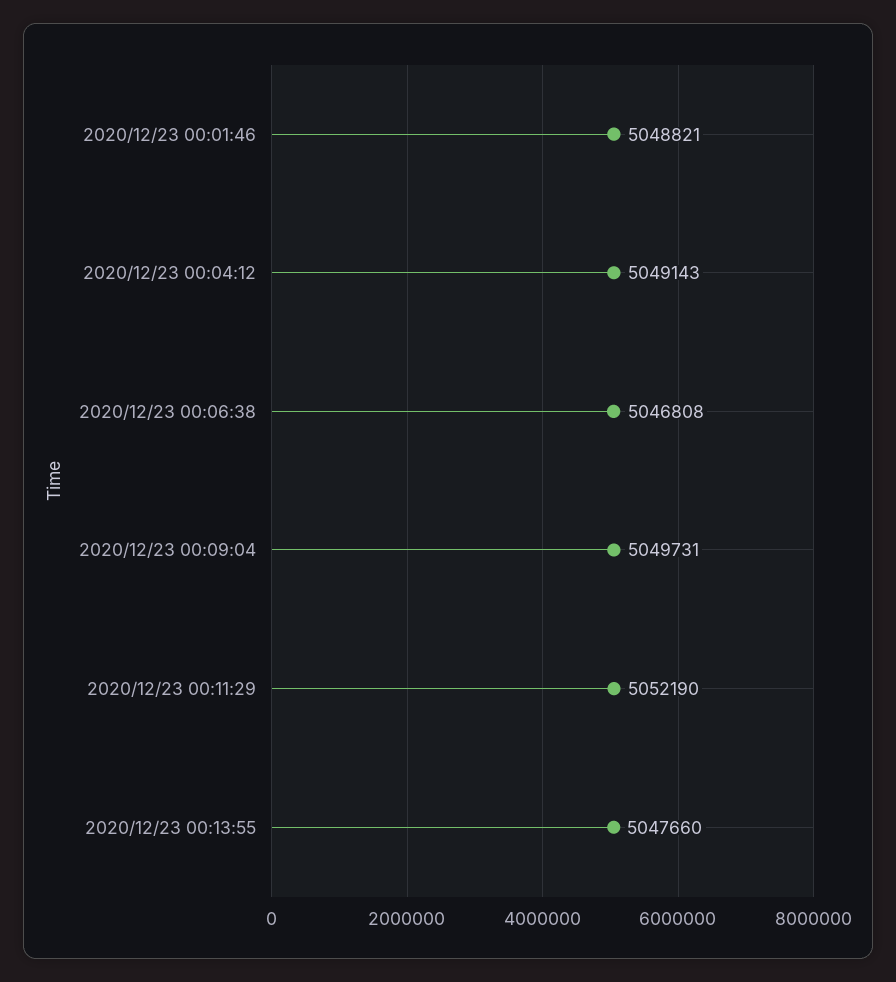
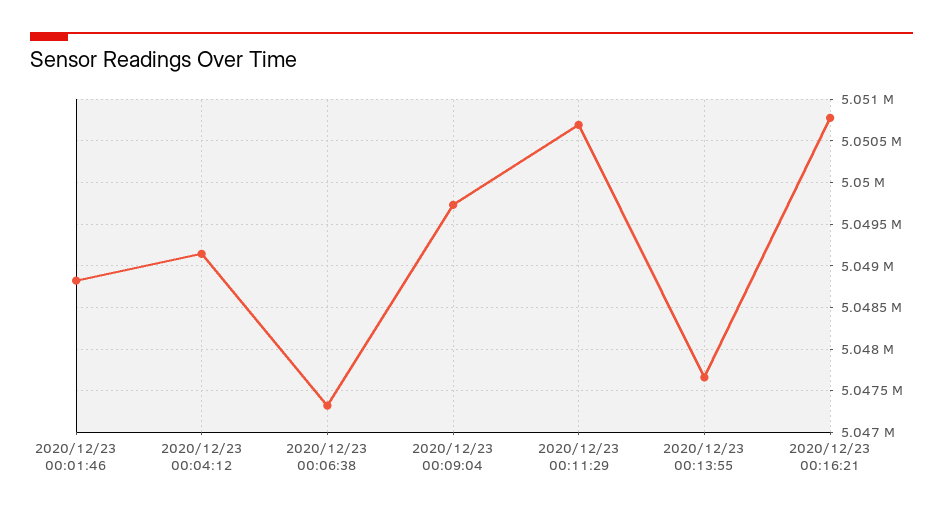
2020/12/23 00:06:38: 5046808 -> 5047300
2020/12/23 00:11:29: 5052190 -> 5050700
2020/12/23 00:16:21: none -> 5050800

